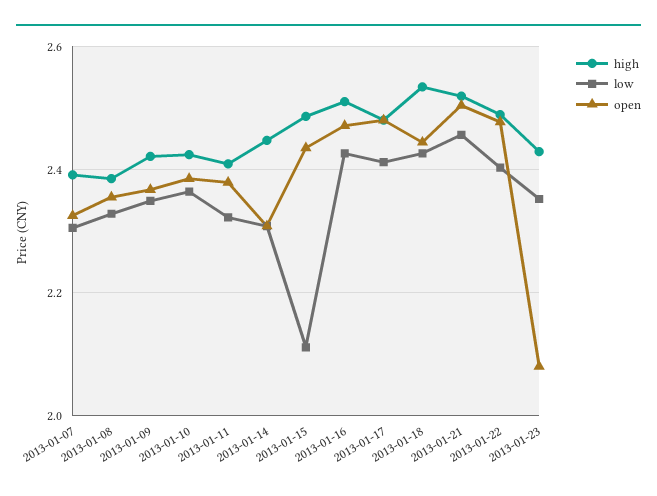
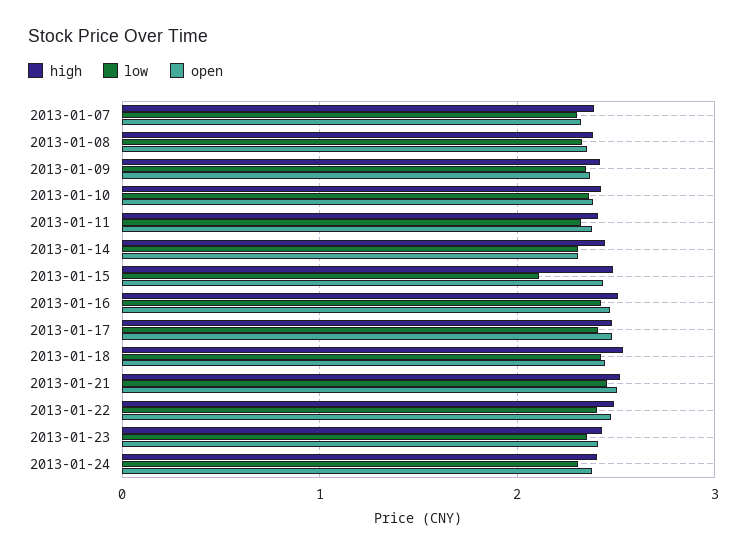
open, 2013-01-23: 2.08 -> 2.4
high, 2013-01-24: none -> 2.4
low, 2013-01-24: none -> 2.3
open, 2013-01-24: none -> 2.4

